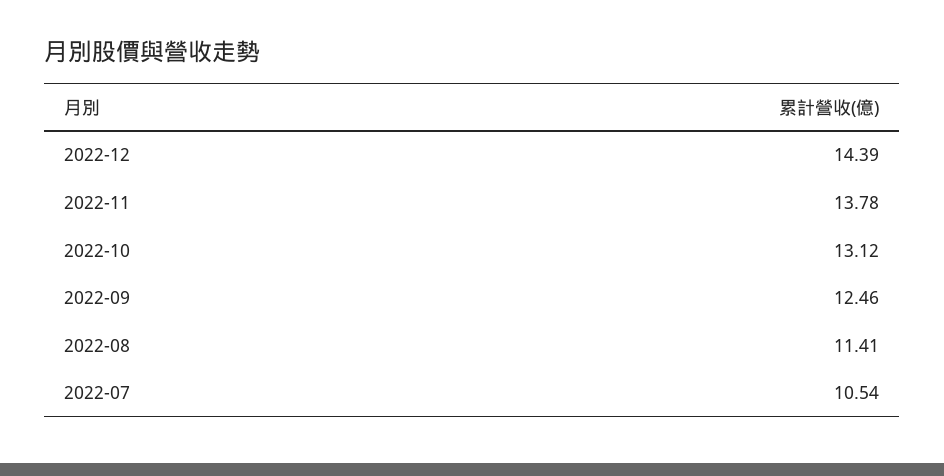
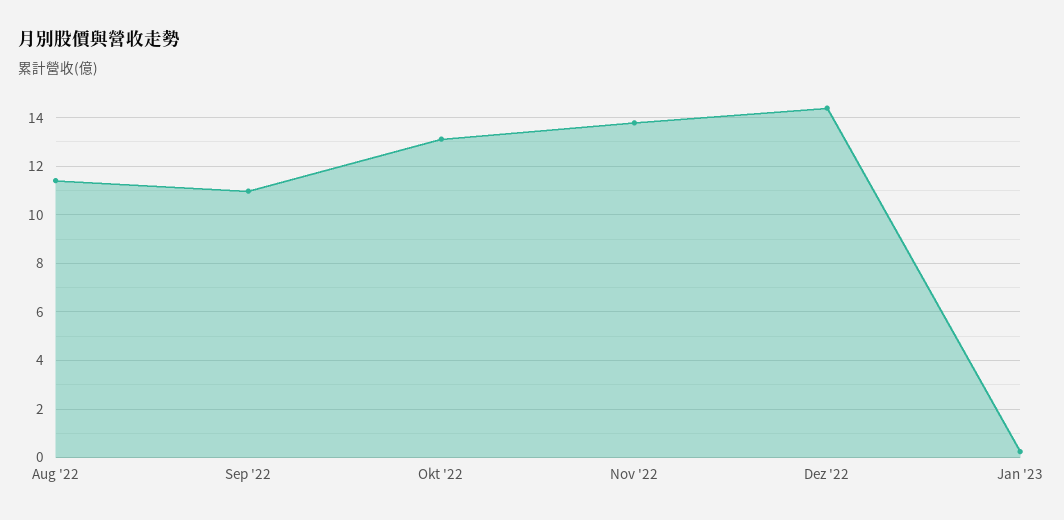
2022-09: 12.46 -> 11
2022-07: 10.54 -> none
Jan '23: none -> 0.25

